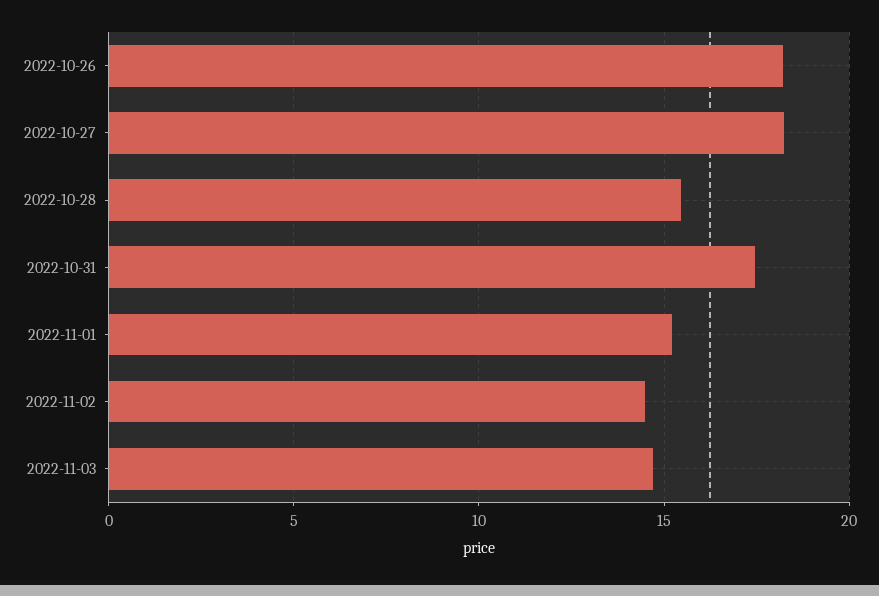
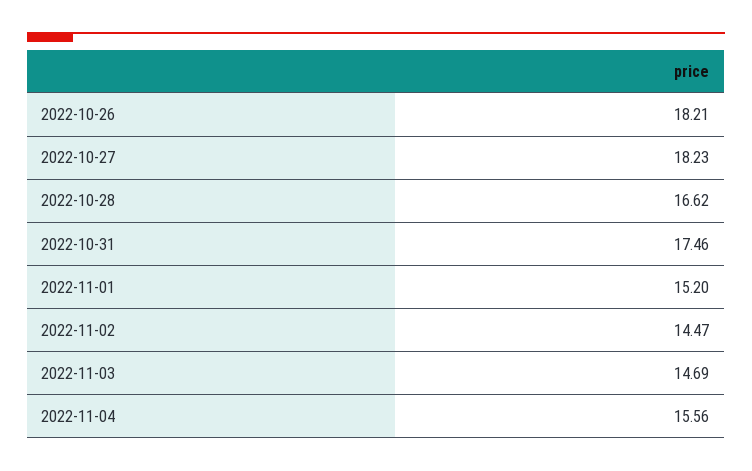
2022-10-28: 15.5 -> 16.62
2022-11-04: none -> 15.56

